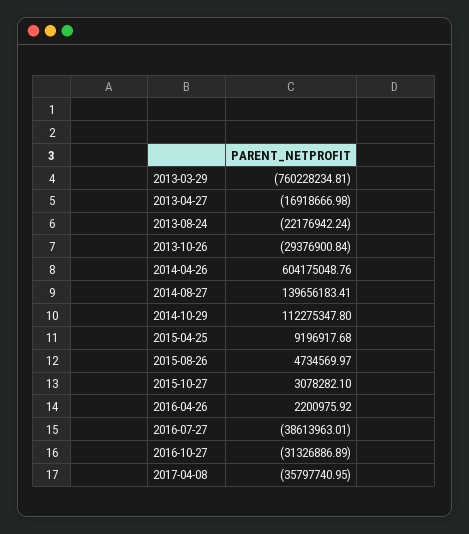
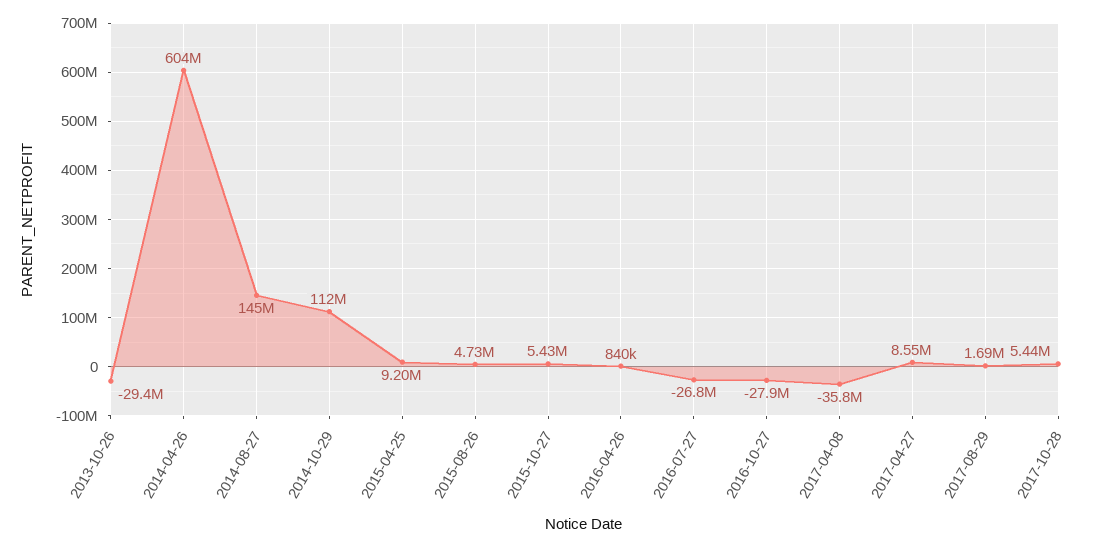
2013-03-29: -760228234.81 -> none
2013-04-27: -16918666.98 -> none
2013-08-24: -22176942.24 -> none
2014-08-27: 139656183.41 -> 145000000
2015-10-27: 3078282.1 -> 5430000
2016-04-26: 2200975.92 -> 840000
2016-07-27: -38613963.01 -> -26800000
2016-10-27: -31326886.89 -> -27900000
2017-04-27: none -> 8550000
2017-08-29: none -> 1690000
2017-10-28: none -> 5440000

